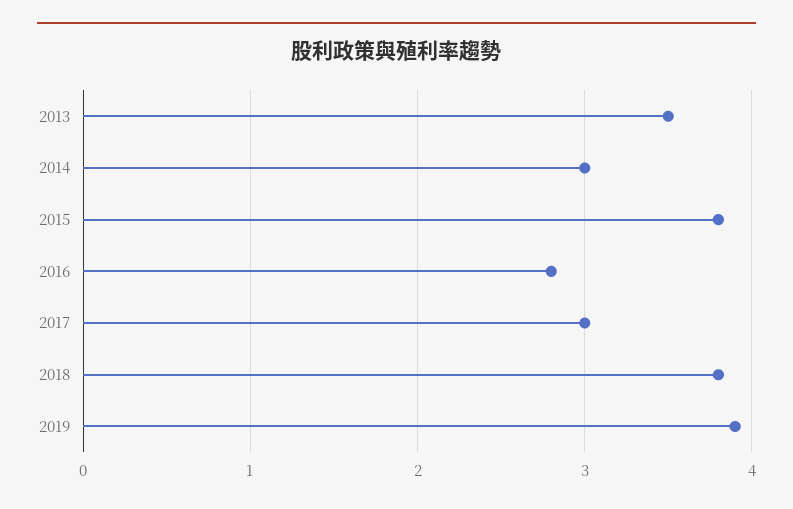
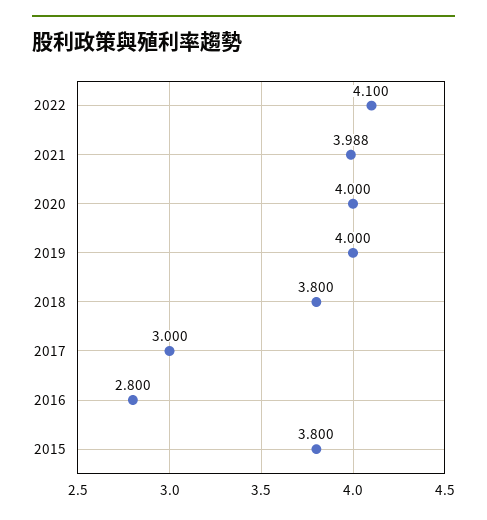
2013: 3.5 -> none
2014: 3 -> none
2019: 3.9 -> 4
2022: none -> 4.1
2021: none -> 3.988
2020: none -> 4

